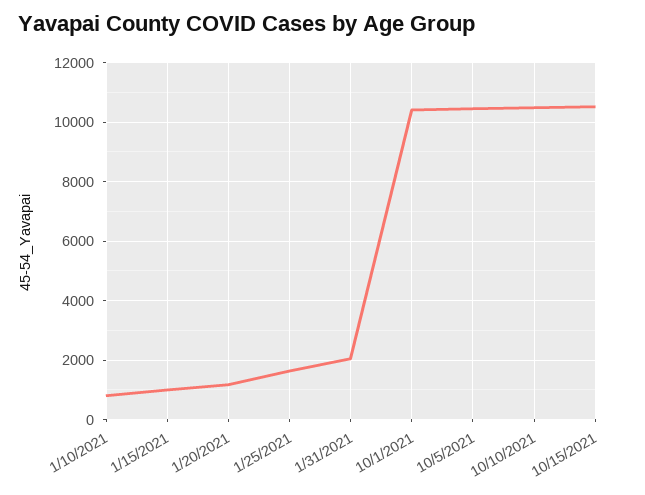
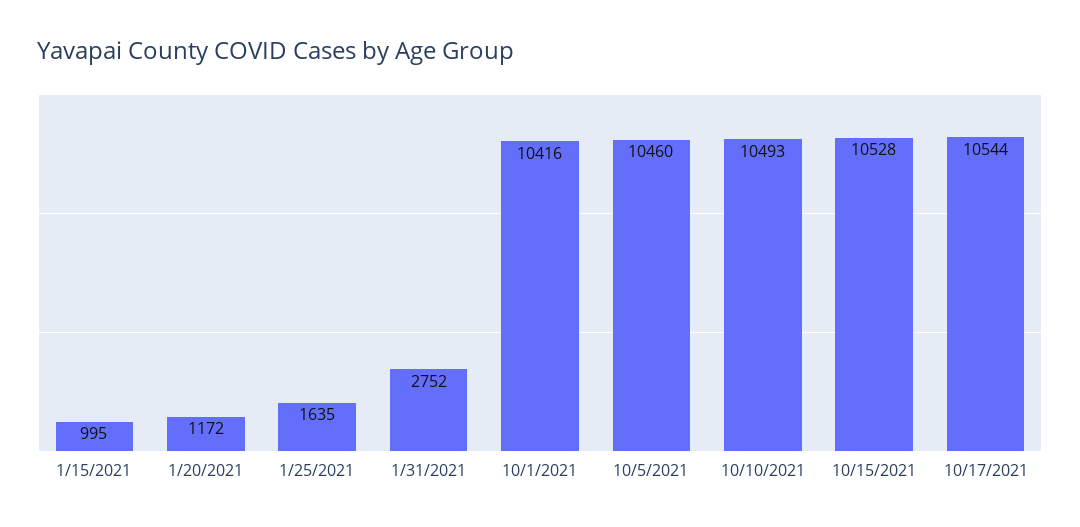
1/10/2021: 750 -> none
1/31/2021: 2000 -> 2752
10/17/2021: none -> 10544

